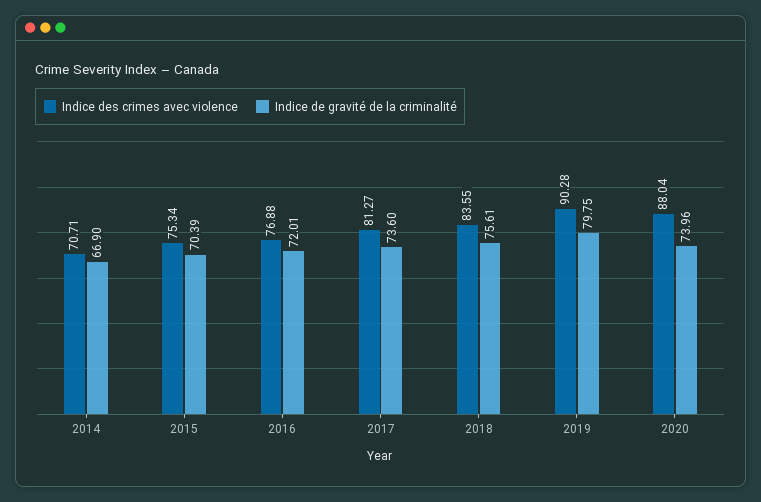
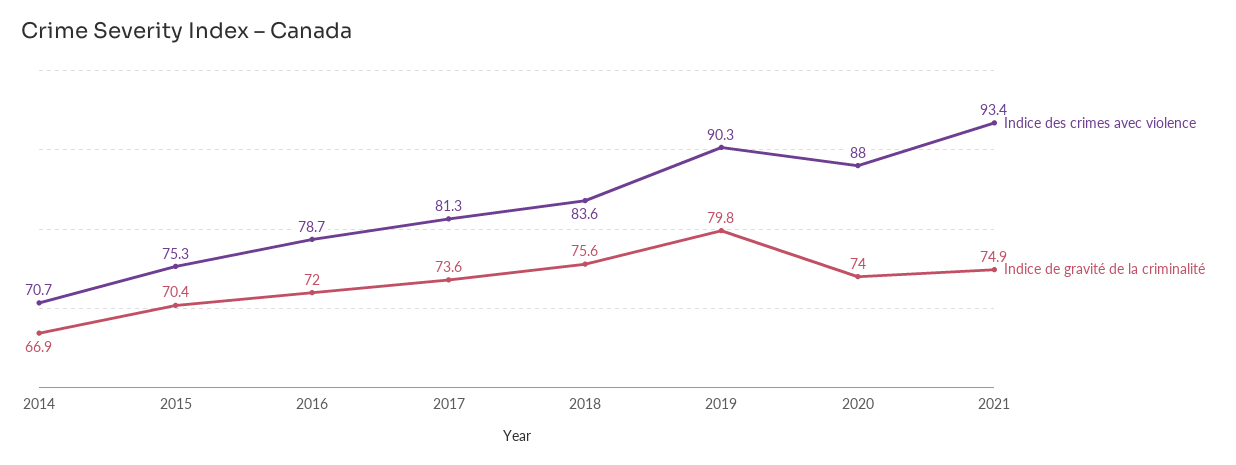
Indice des crimes avec violence, 2016: 76.88 -> 78.7
Indice des crimes avec violence, 2021: none -> 93.4
Indice de gravité de la criminalité, 2021: none -> 74.9

